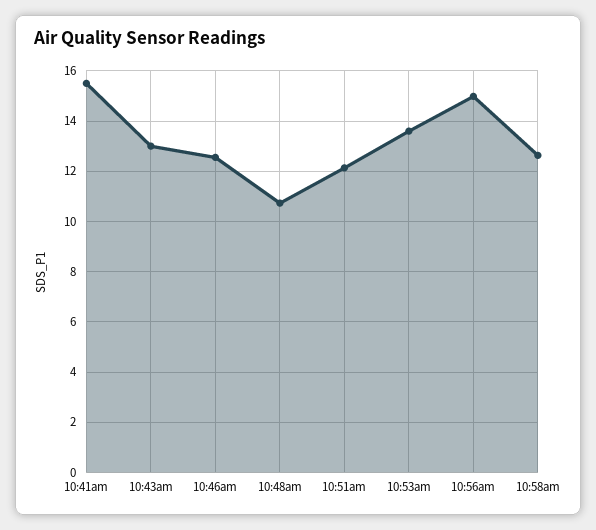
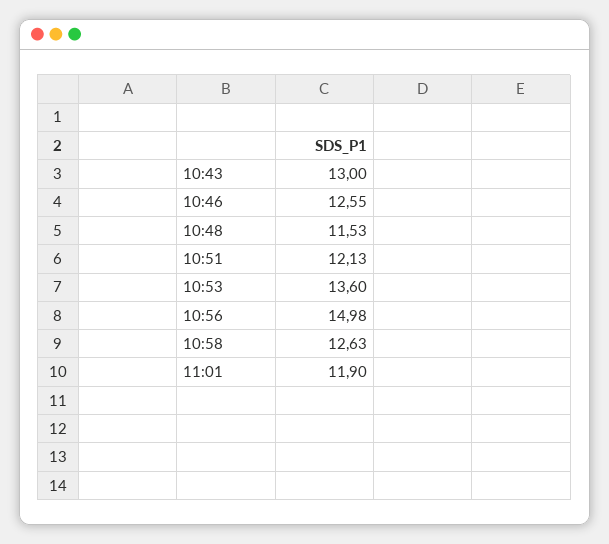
10:41am: 15.5 -> none
10:48am: 10.75 -> 11.53
11:01: none -> 11.9

